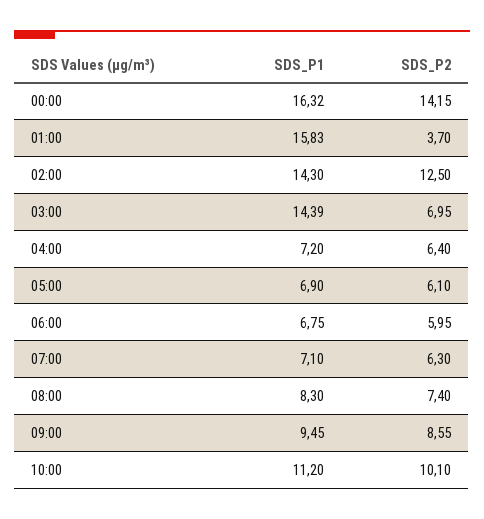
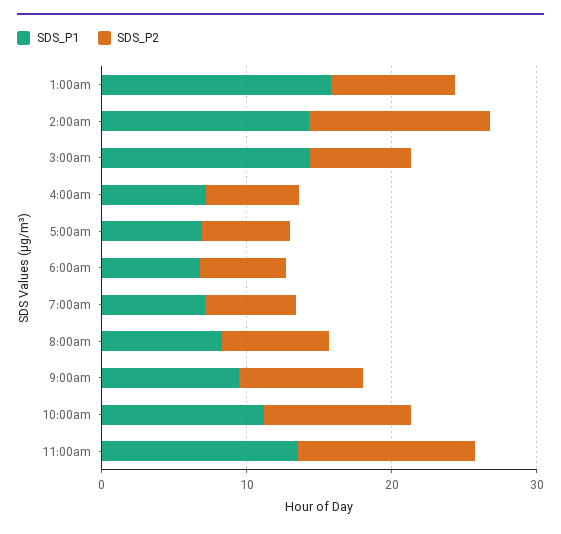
SDS_P1, 00:00: 16.32 -> none
SDS_P2, 00:00: 14.15 -> none
SDS_P2, 01:00: 3.7 -> 8
SDS_P1, 11:00am: none -> 14
SDS_P2, 11:00am: none -> 12

